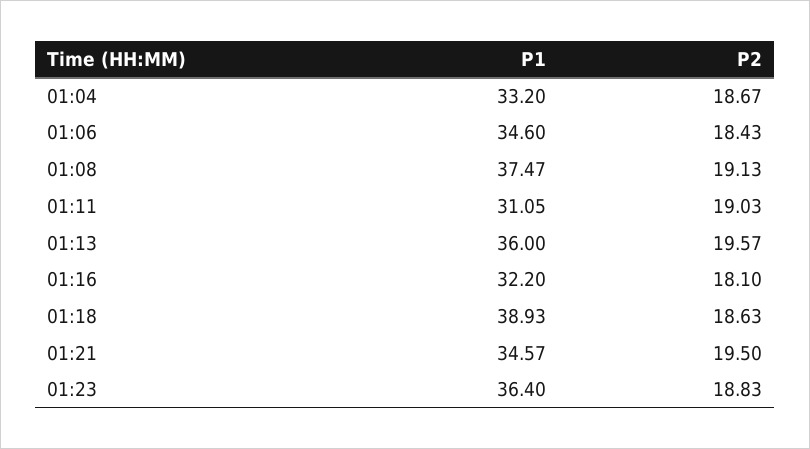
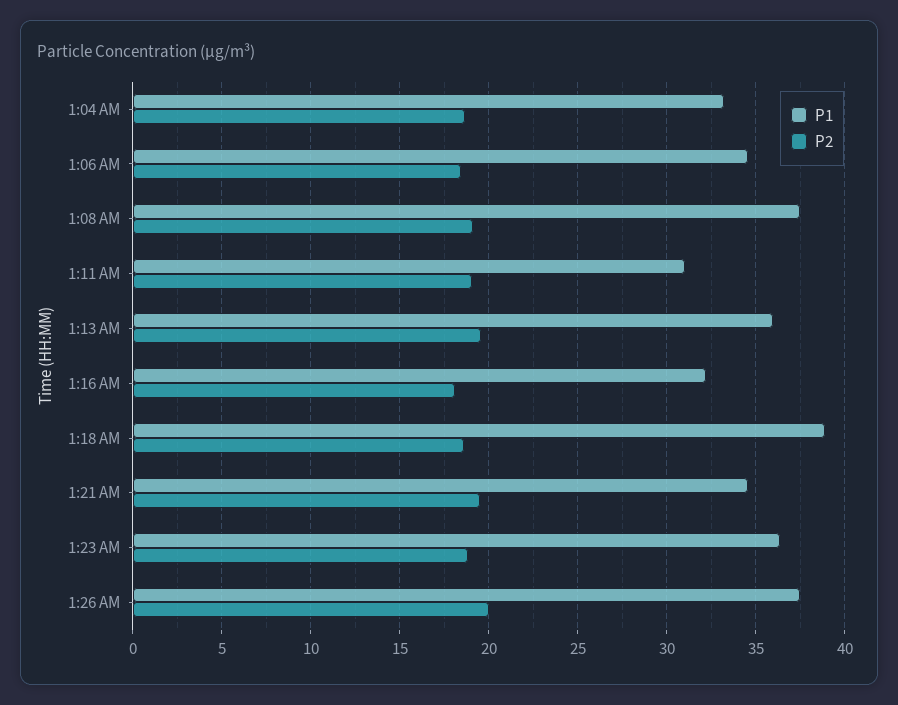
P1, 1:26 AM: none -> 37.5
P2, 1:26 AM: none -> 20

